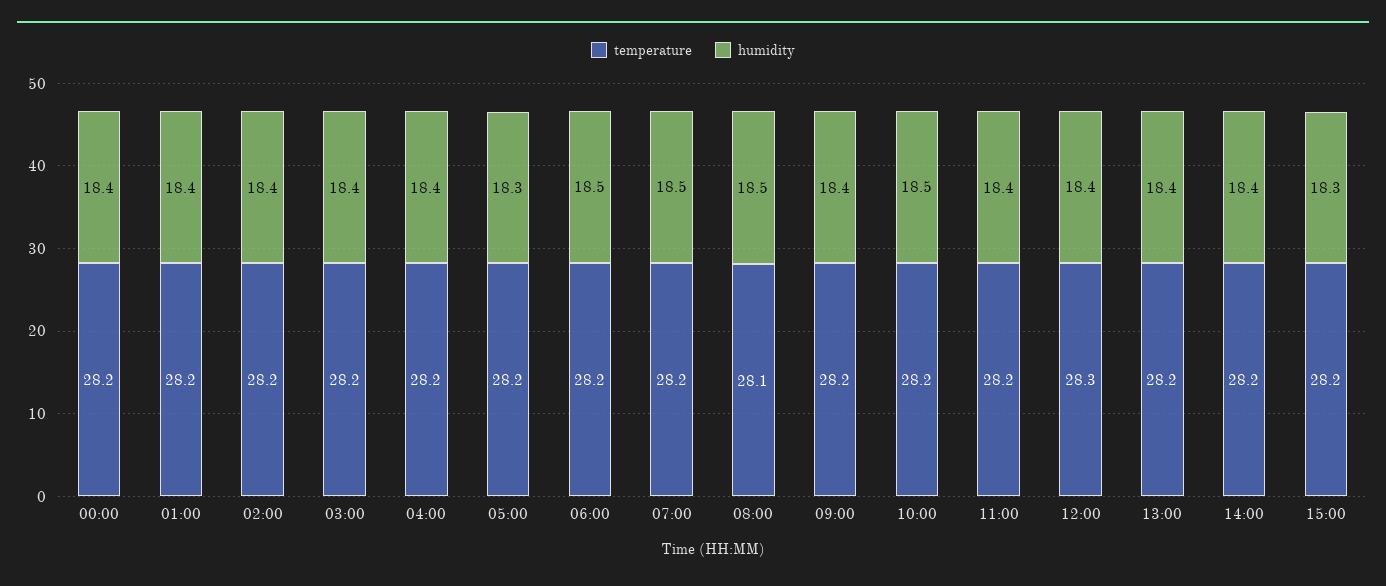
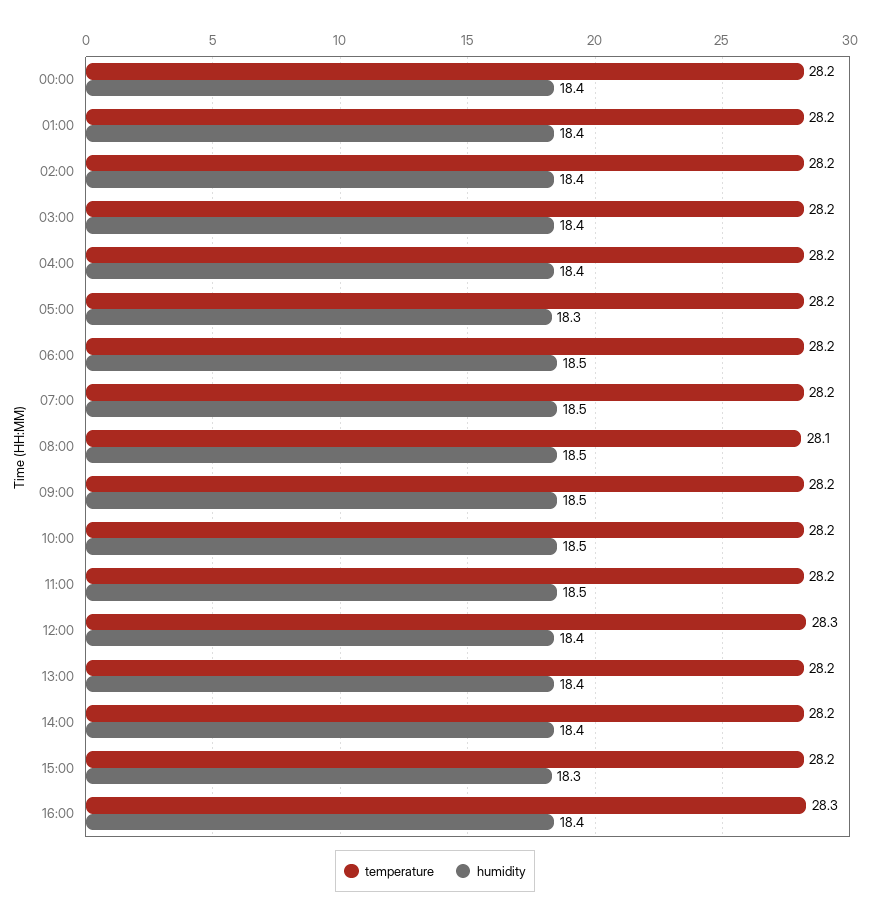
humidity, 09:00: 18.4 -> 18.5
humidity, 11:00: 18.4 -> 18.5
temperature, 16:00: none -> 28.3
humidity, 16:00: none -> 18.4

